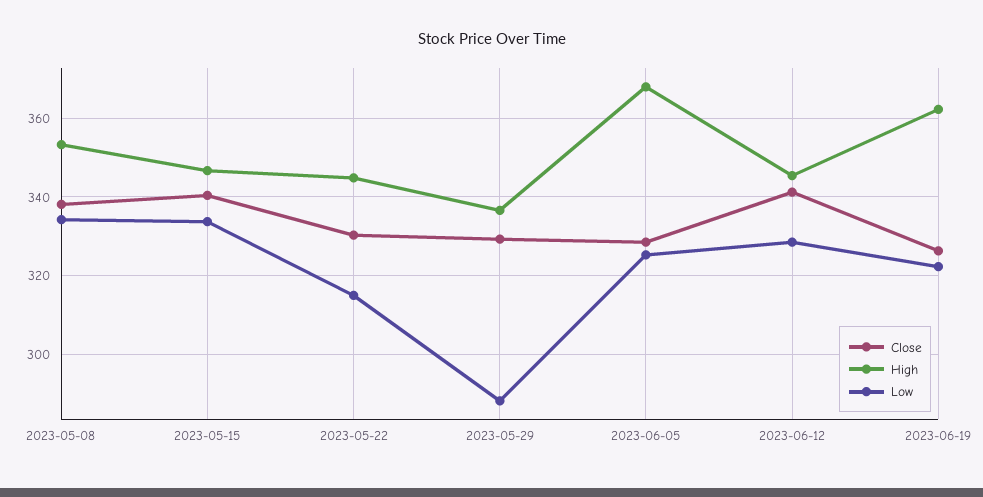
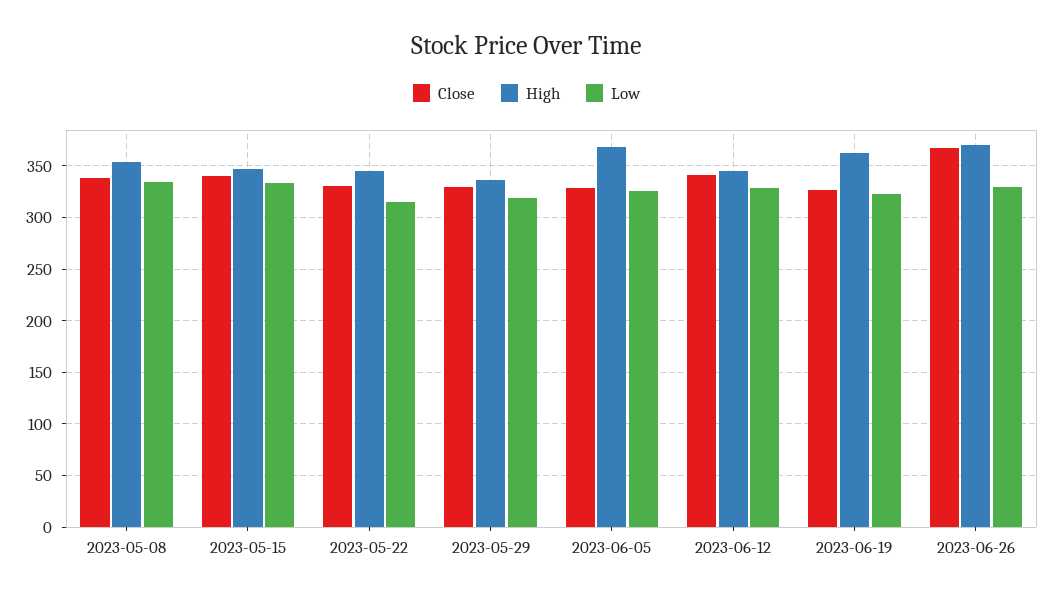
Low, 2023-05-29: 288 -> 320
Close, 2023-06-26: none -> 370
High, 2023-06-26: none -> 370
Low, 2023-06-26: none -> 330

